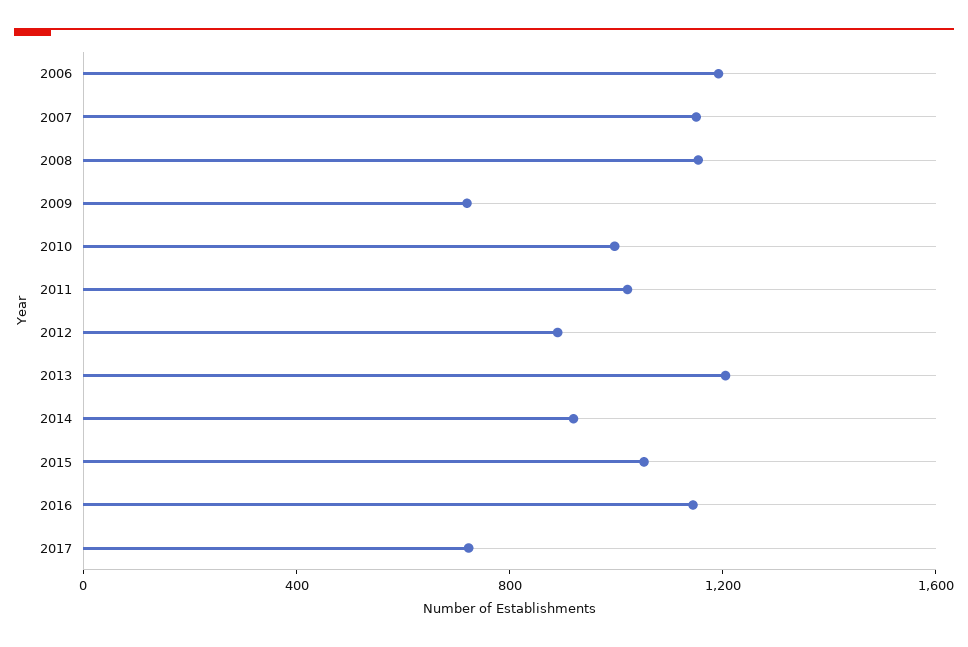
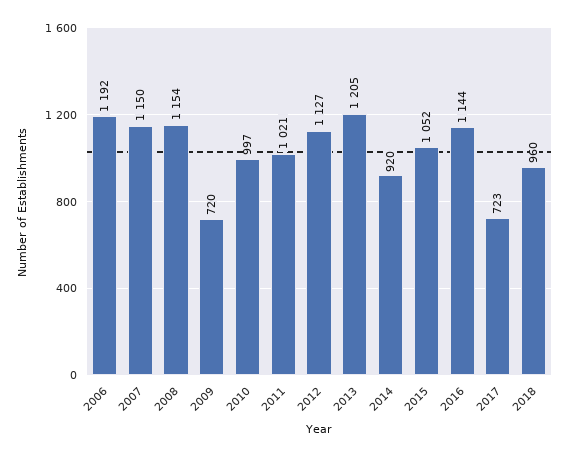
2012: 900 -> 1127
2018: none -> 960

